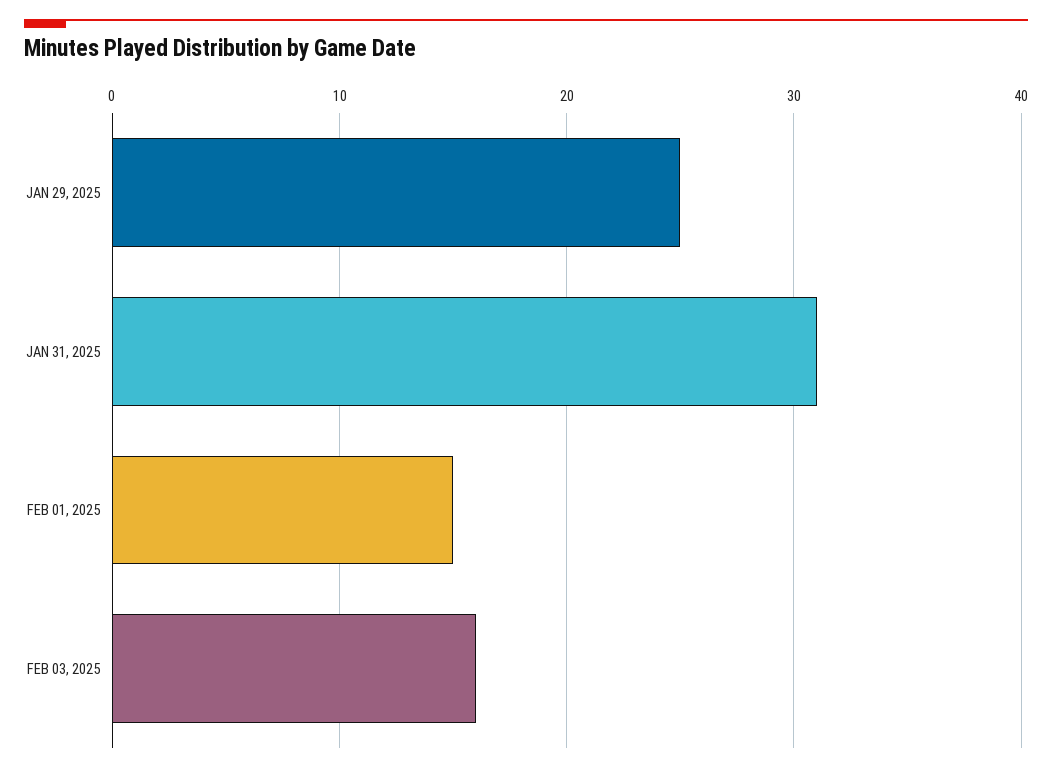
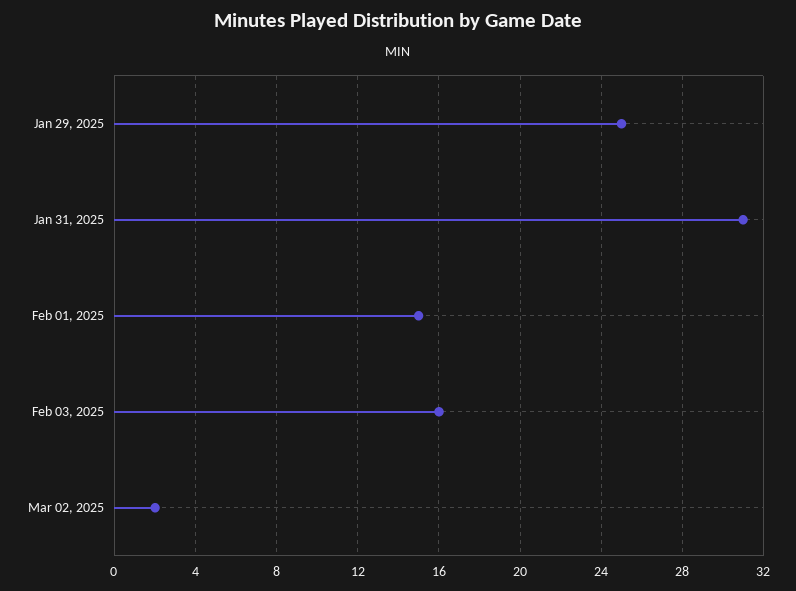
Mar 02, 2025: none -> 2

